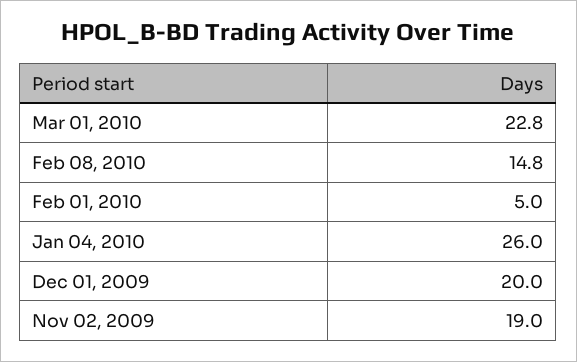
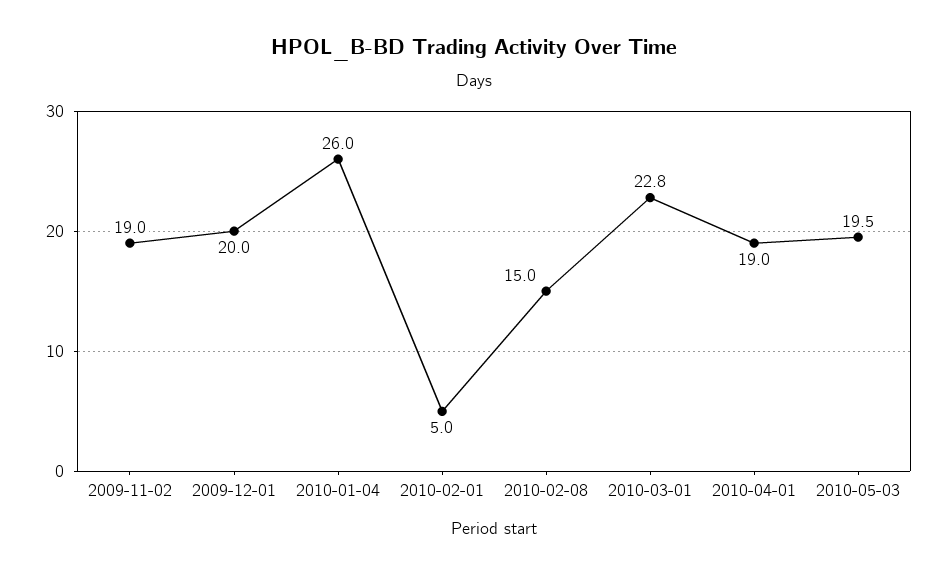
Feb 08, 2010: 14.8 -> 15
2010-04-01: none -> 19
2010-05-03: none -> 19.5

